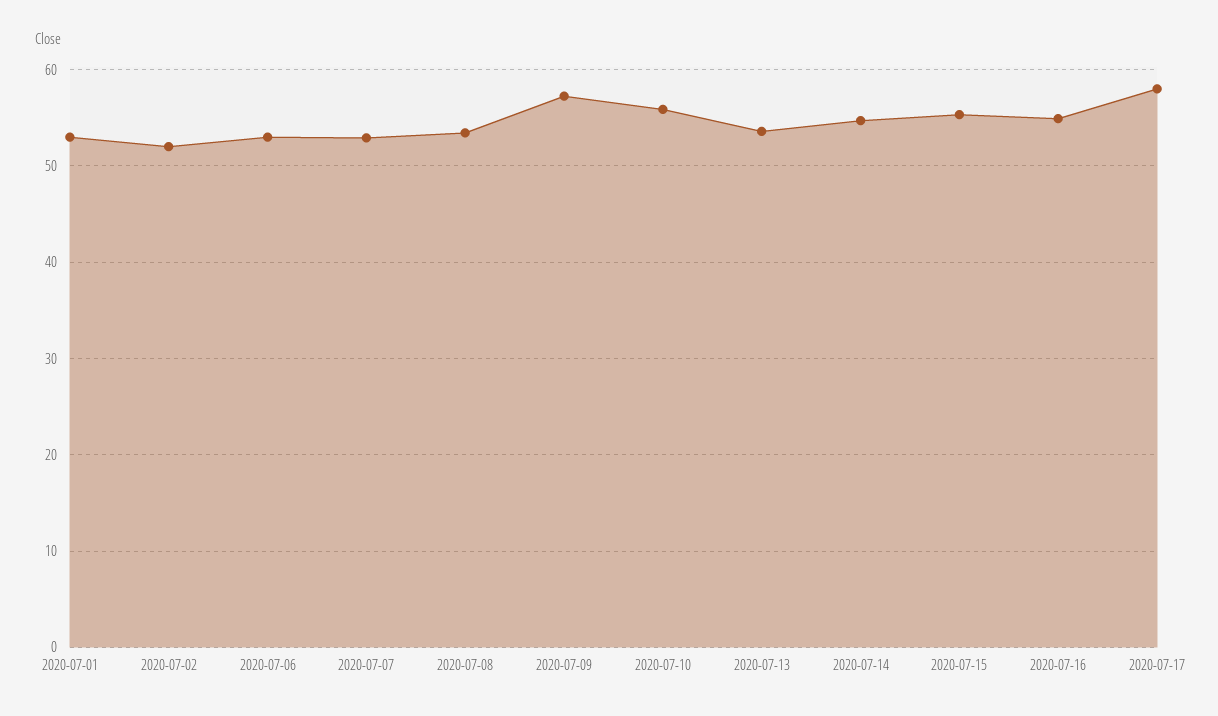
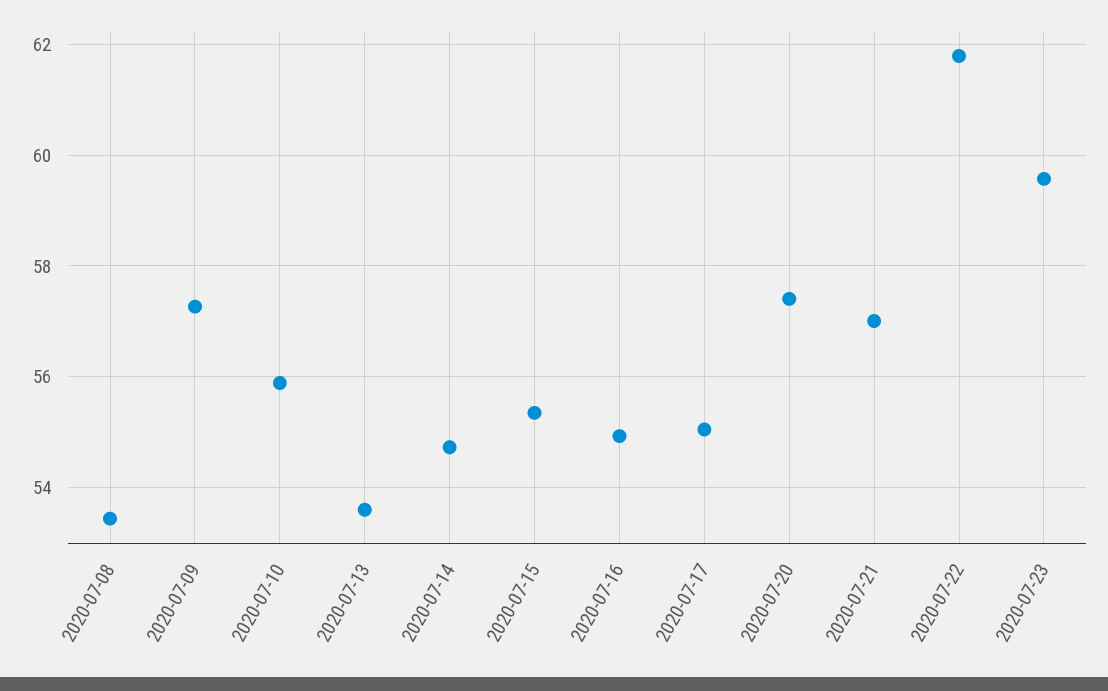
2020-07-01: 53 -> none
2020-07-02: 52 -> none
2020-07-06: 53 -> none
2020-07-07: 53 -> none
2020-07-17: 58 -> 55
2020-07-20: none -> 57.4
2020-07-21: none -> 57
2020-07-22: none -> 61.8
2020-07-23: none -> 59.6

